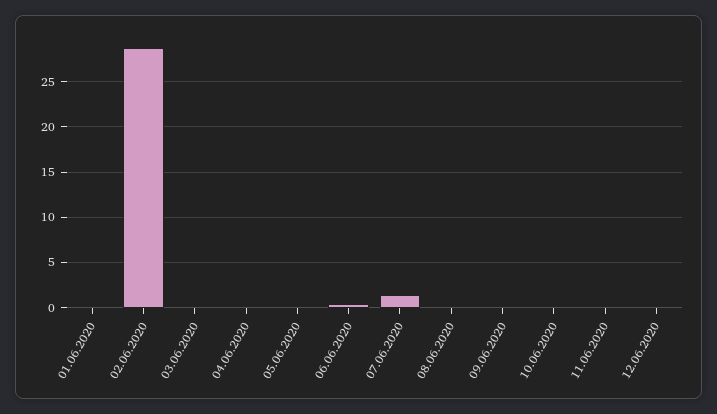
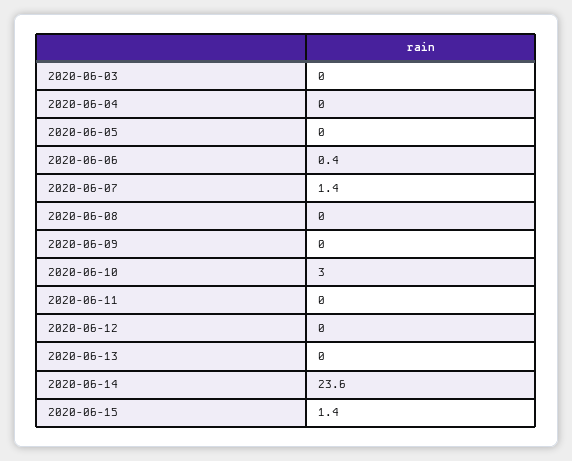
01.06.2020: 0 -> none
02.06.2020: 29 -> none
10.06.2020: 0 -> 3
2020-06-13: none -> 0
2020-06-14: none -> 23.6
2020-06-15: none -> 1.4

